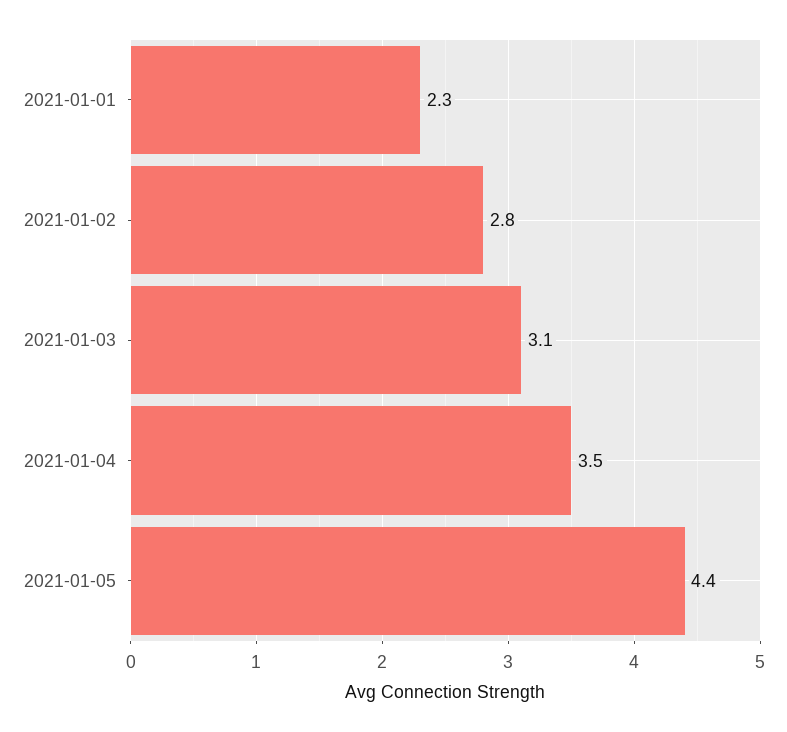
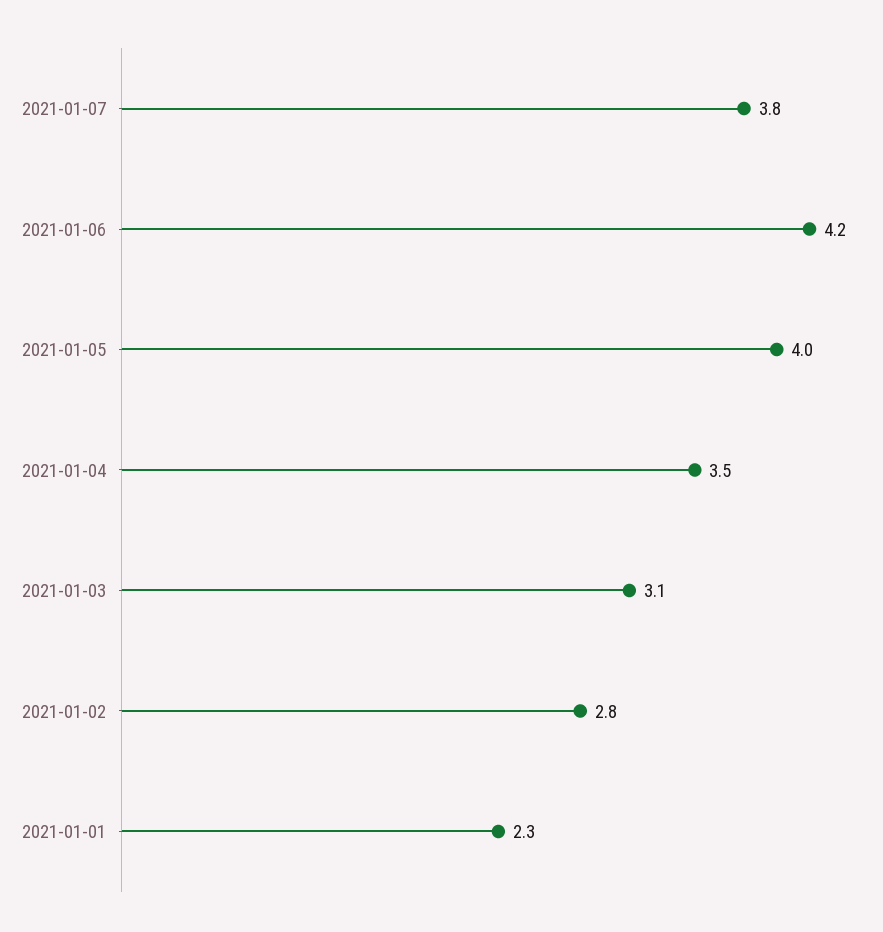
2021-01-05: 4.4 -> 4
2021-01-07: none -> 3.8
2021-01-06: none -> 4.2

